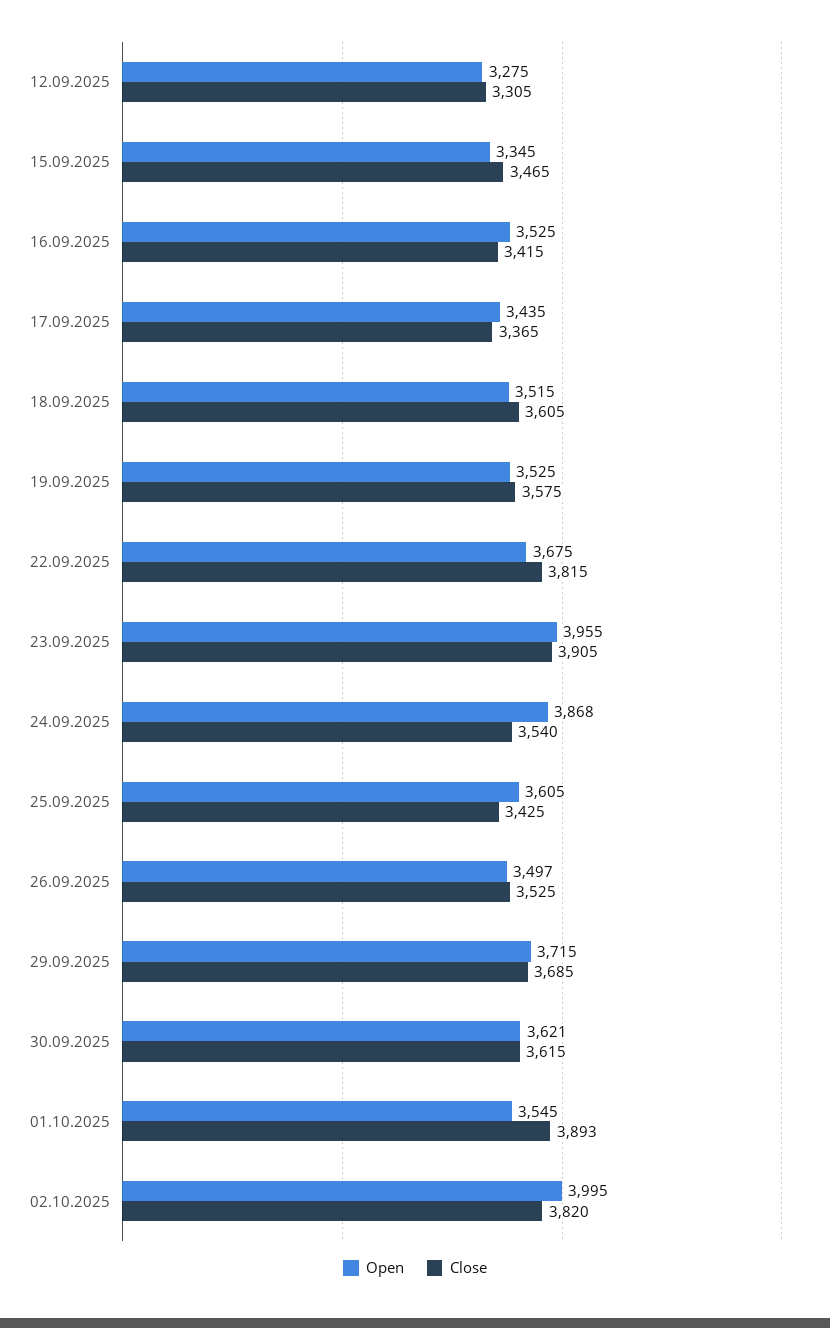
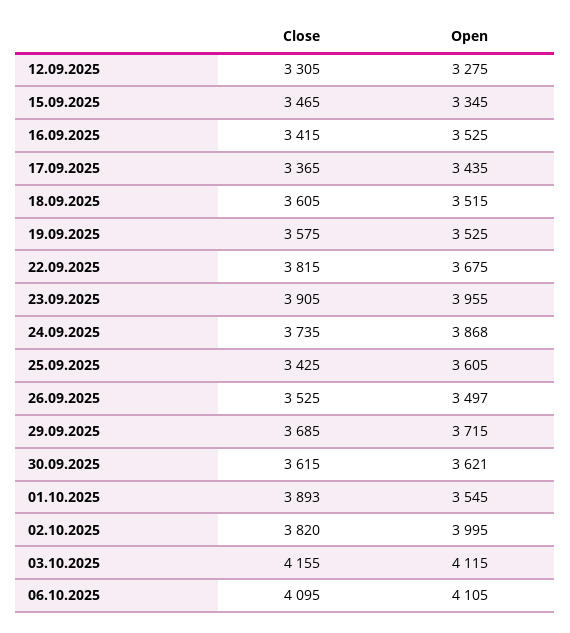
Close, 24.09.2025: 3540 -> 3735
Close, 03.10.2025: none -> 4155
Open, 03.10.2025: none -> 4115
Close, 06.10.2025: none -> 4095
Open, 06.10.2025: none -> 4105

